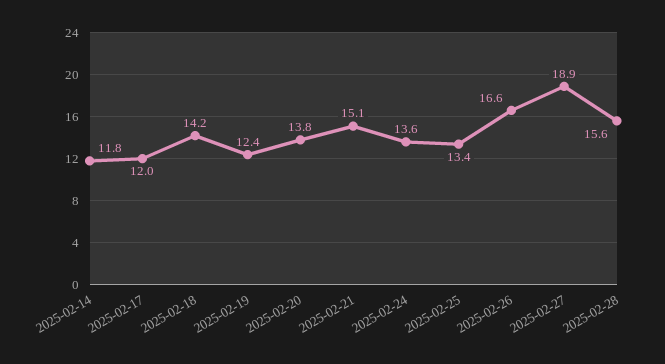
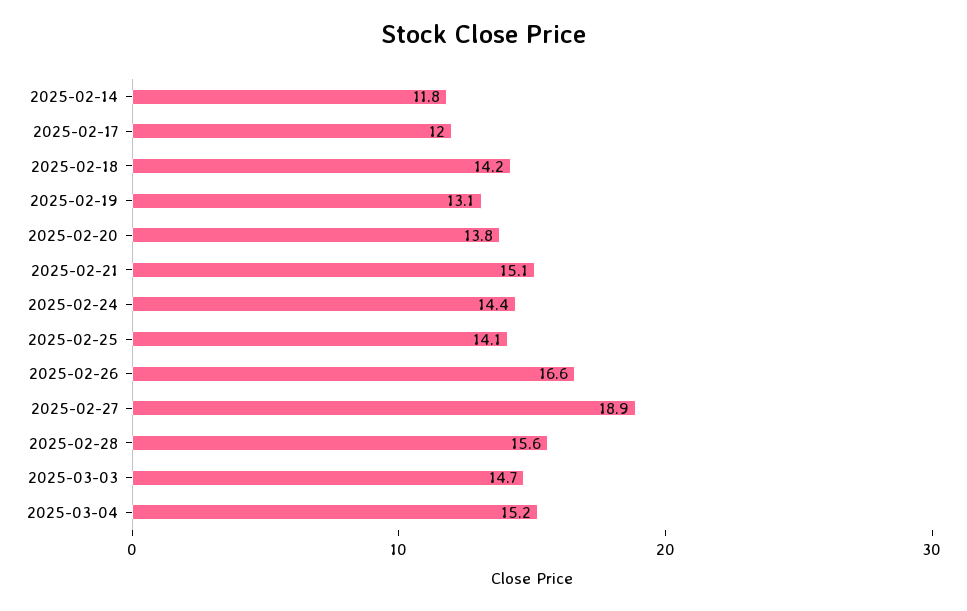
2025-02-19: 12.4 -> 13.1
2025-02-24: 13.6 -> 14.4
2025-02-25: 13.4 -> 14.1
2025-03-03: none -> 14.7
2025-03-04: none -> 15.2

